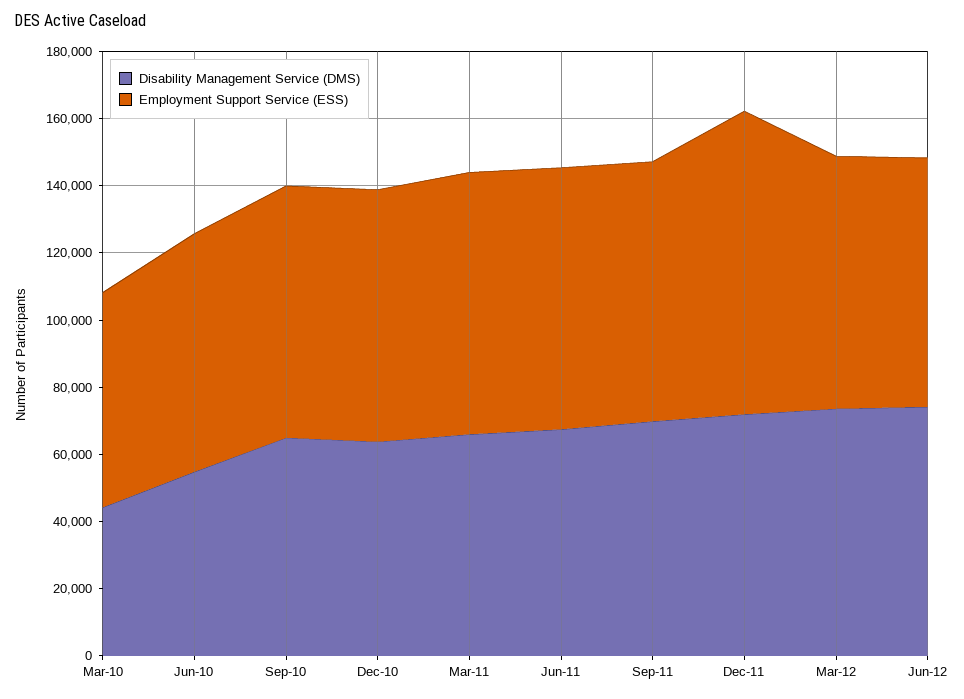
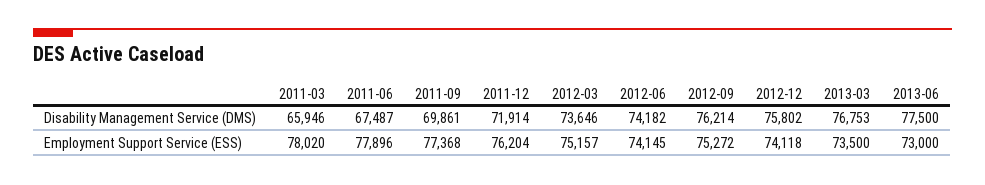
Disability Management Service (DMS), Mar-10: 45000 -> none
Employment Support Service (ESS), Mar-10: 65000 -> none
Disability Management Service (DMS), Jun-10: 55000 -> none
Employment Support Service (ESS), Jun-10: 70000 -> none
Disability Management Service (DMS), Sep-10: 65000 -> none
Employment Support Service (ESS), Sep-10: 75000 -> none
Disability Management Service (DMS), Dec-10: 65000 -> none
Employment Support Service (ESS), Dec-10: 75000 -> none
Employment Support Service (ESS), Dec-11: 90000 -> 76204
Disability Management Service (DMS), 2012-09: none -> 76214
Disability Management Service (DMS), 2012-12: none -> 75802
Disability Management Service (DMS), 2013-03: none -> 76753
Disability Management Service (DMS), 2013-06: none -> 77500
Employment Support Service (ESS), 2012-09: none -> 75272
Employment Support Service (ESS), 2012-12: none -> 74118
Employment Support Service (ESS), 2013-03: none -> 73500
Employment Support Service (ESS), 2013-06: none -> 73000

